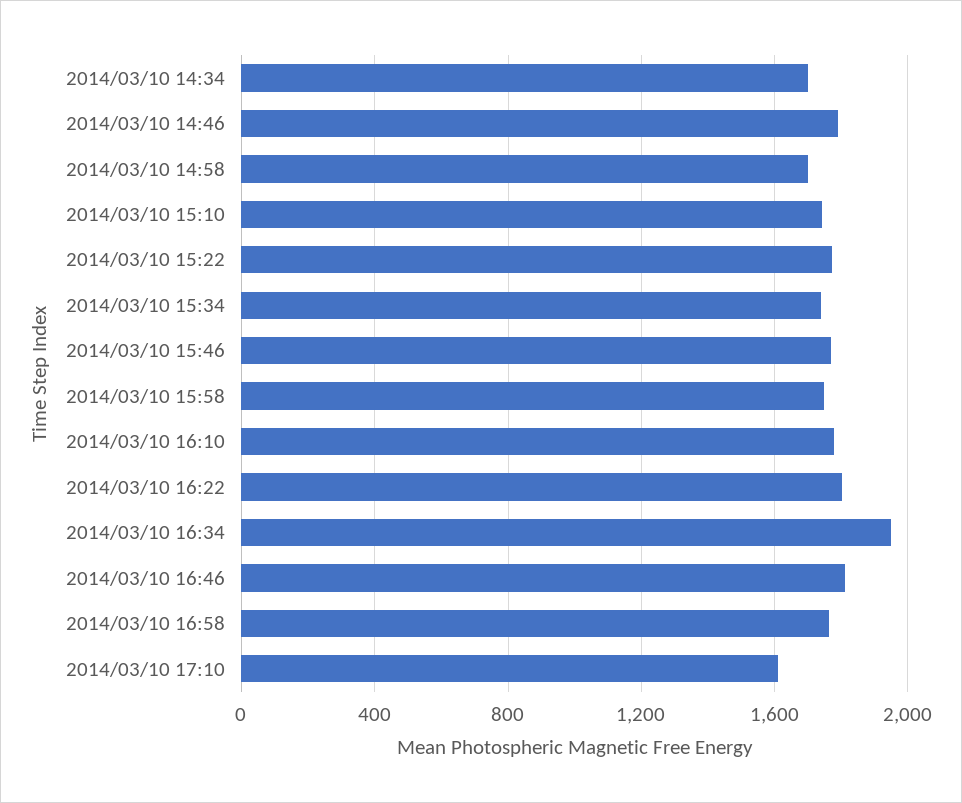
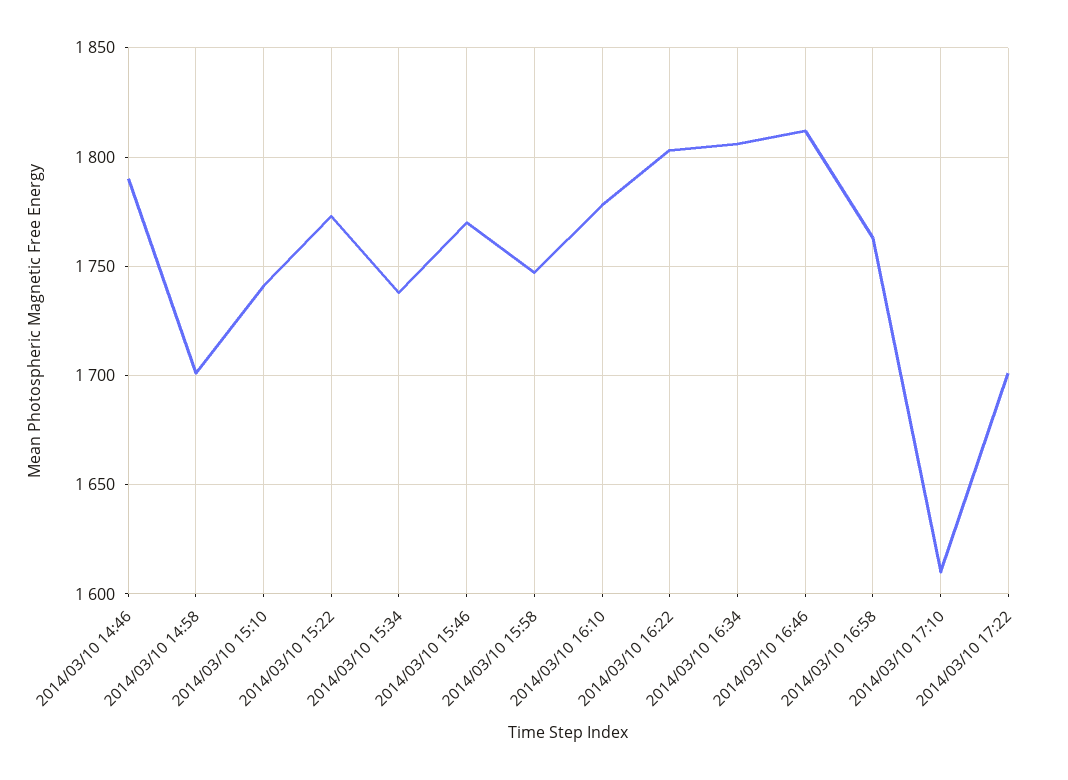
2014/03/10 14:34: 1700 -> none
2014/03/10 16:34: 1950 -> 1805
2014/03/10 17:22: none -> 1700

